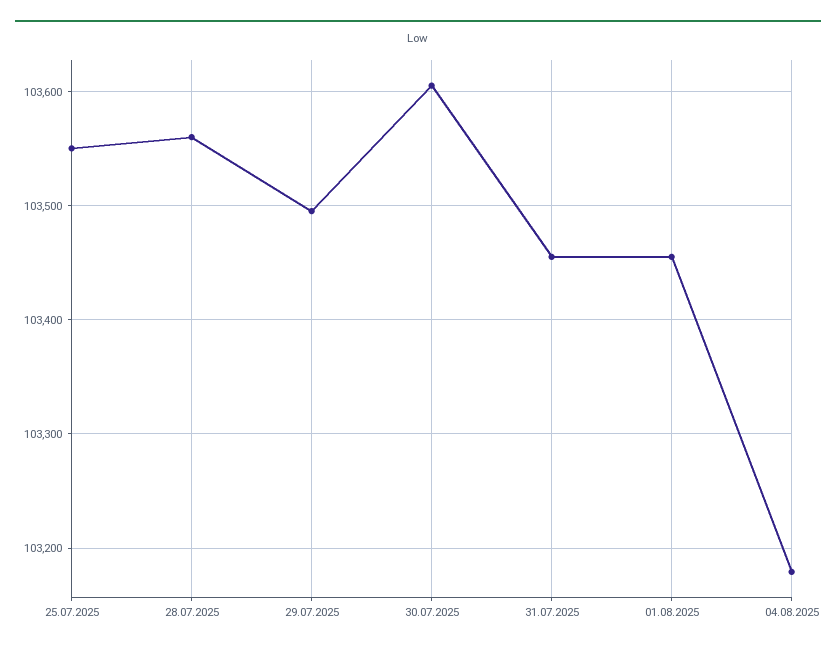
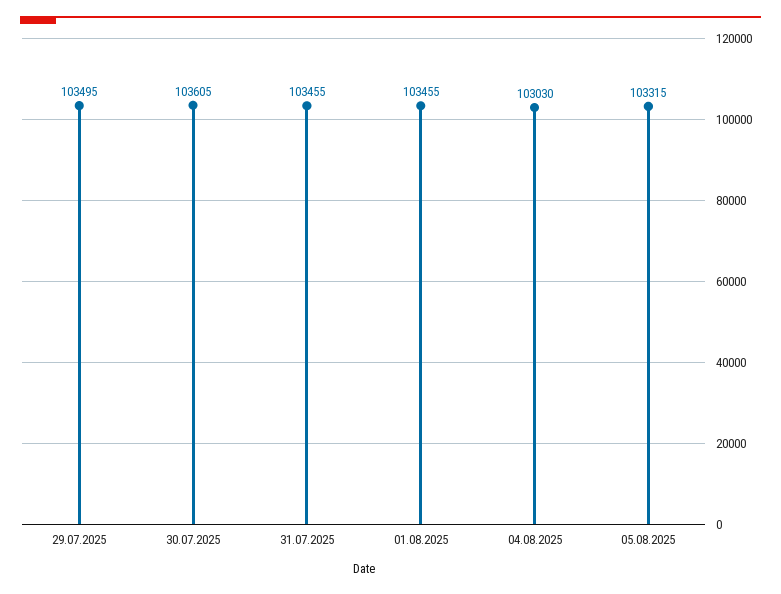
25.07.2025: 103550 -> none
28.07.2025: 103560 -> none
04.08.2025: 103180 -> 103030
05.08.2025: none -> 103315

